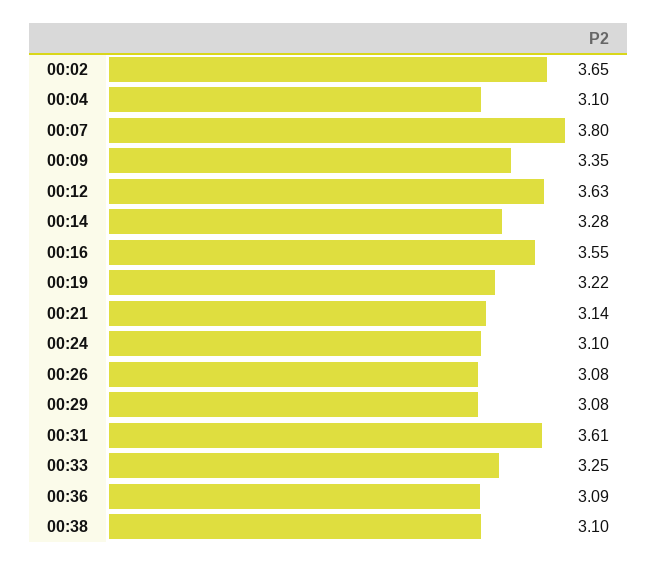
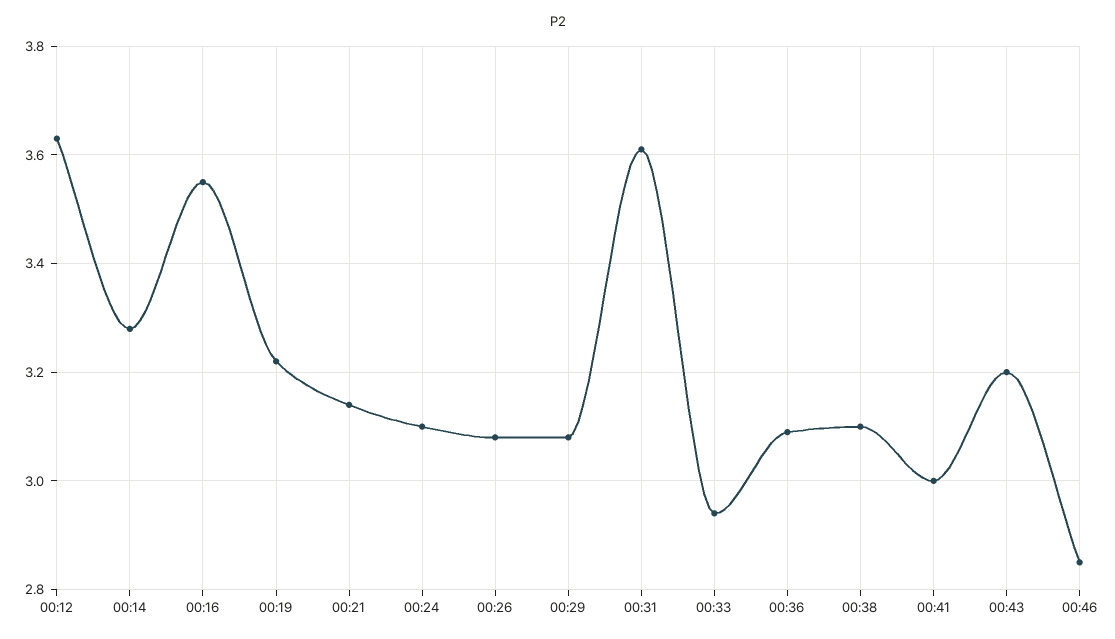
00:02: 3.65 -> none
00:04: 3.1 -> none
00:07: 3.8 -> none
00:09: 3.35 -> none
00:33: 3.25 -> 2.95
00:41: none -> 3
00:43: none -> 3.2
00:46: none -> 2.85

